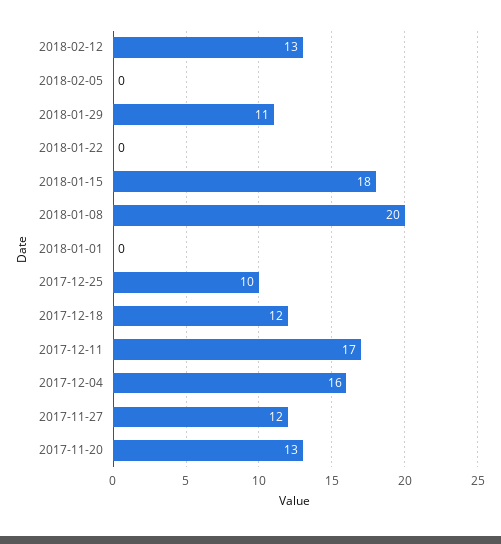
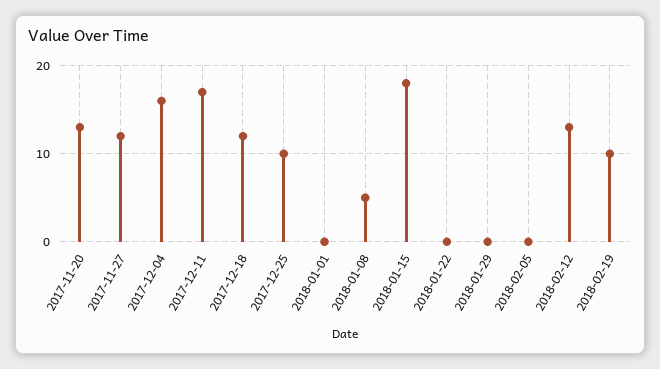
2018-01-29: 11 -> 0
2018-01-08: 20 -> 5
2018-02-19: none -> 10

